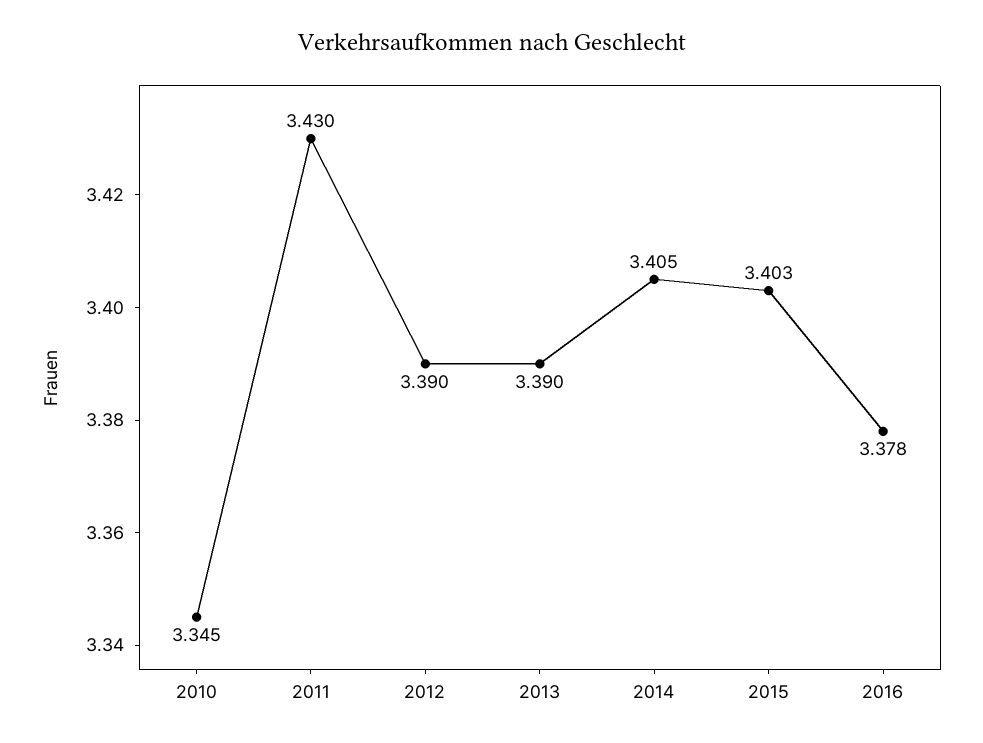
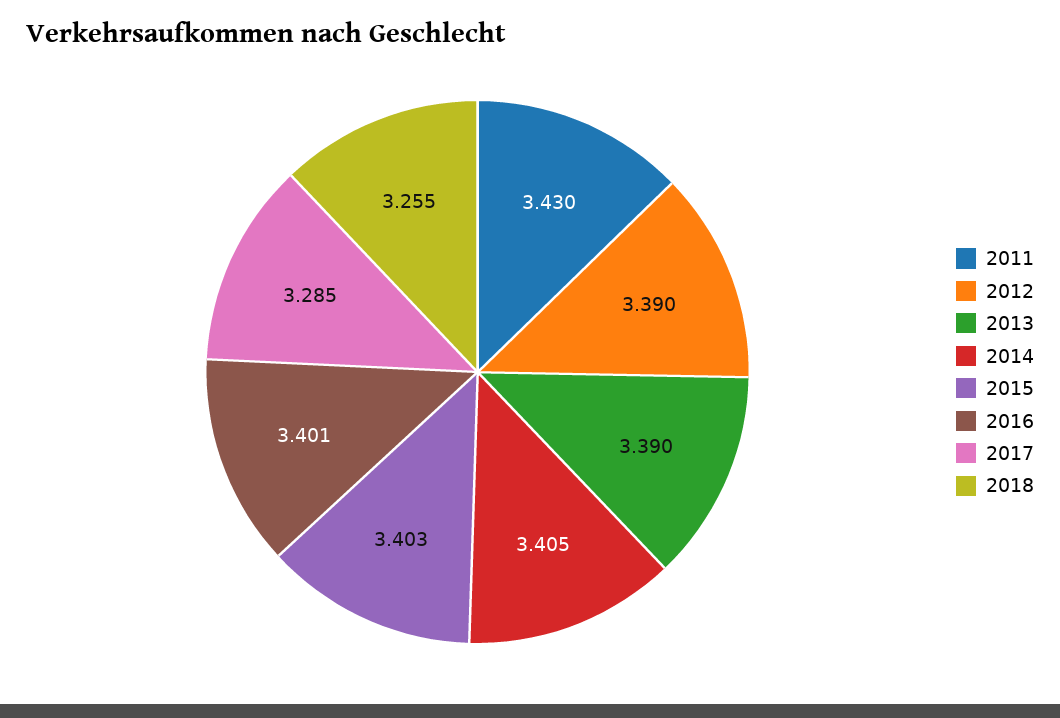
2010: 3.345 -> none
2016: 3.378 -> 3.401
2017: none -> 3.285
2018: none -> 3.255

